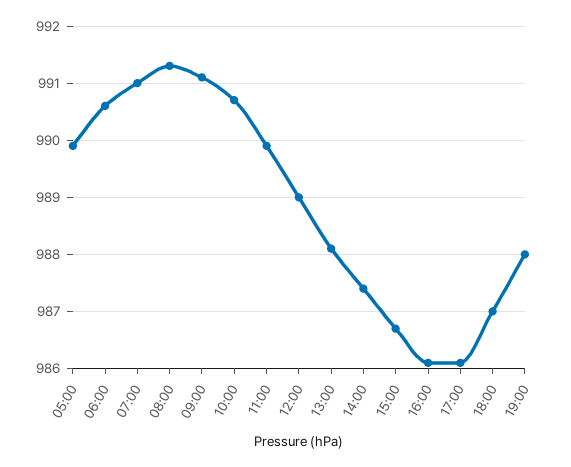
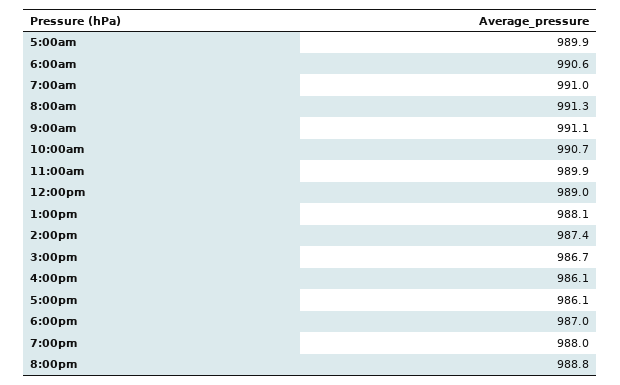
8:00pm: none -> 988.8

